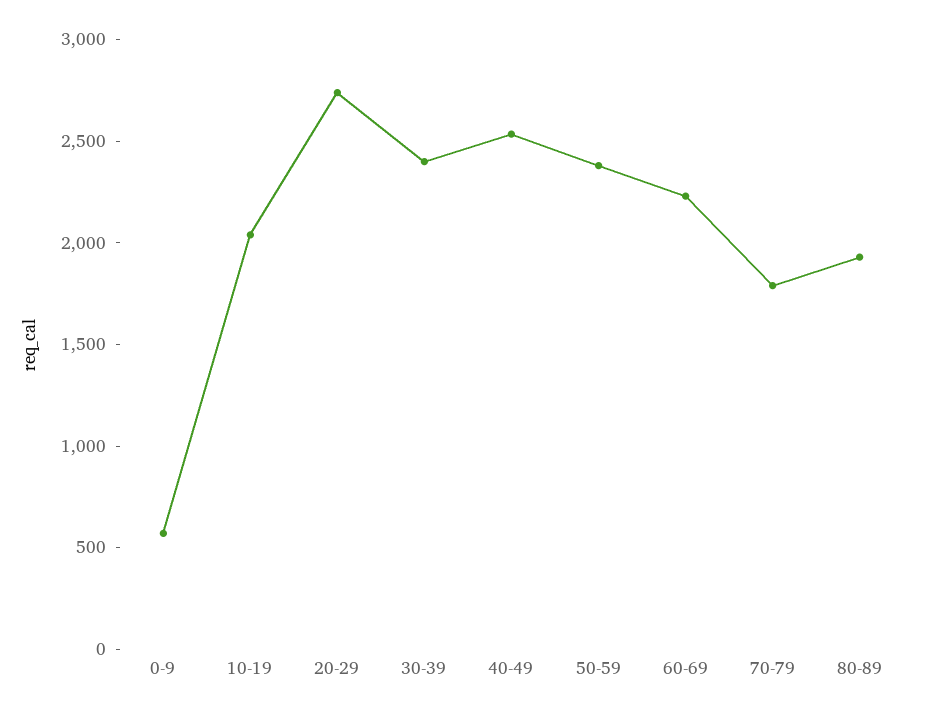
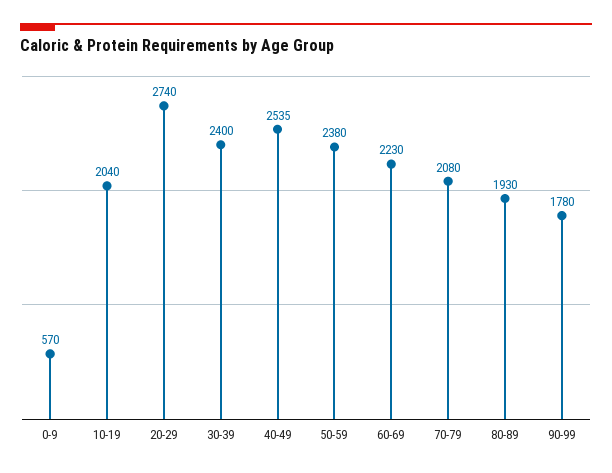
70-79: 1800 -> 2080
90-99: none -> 1780

